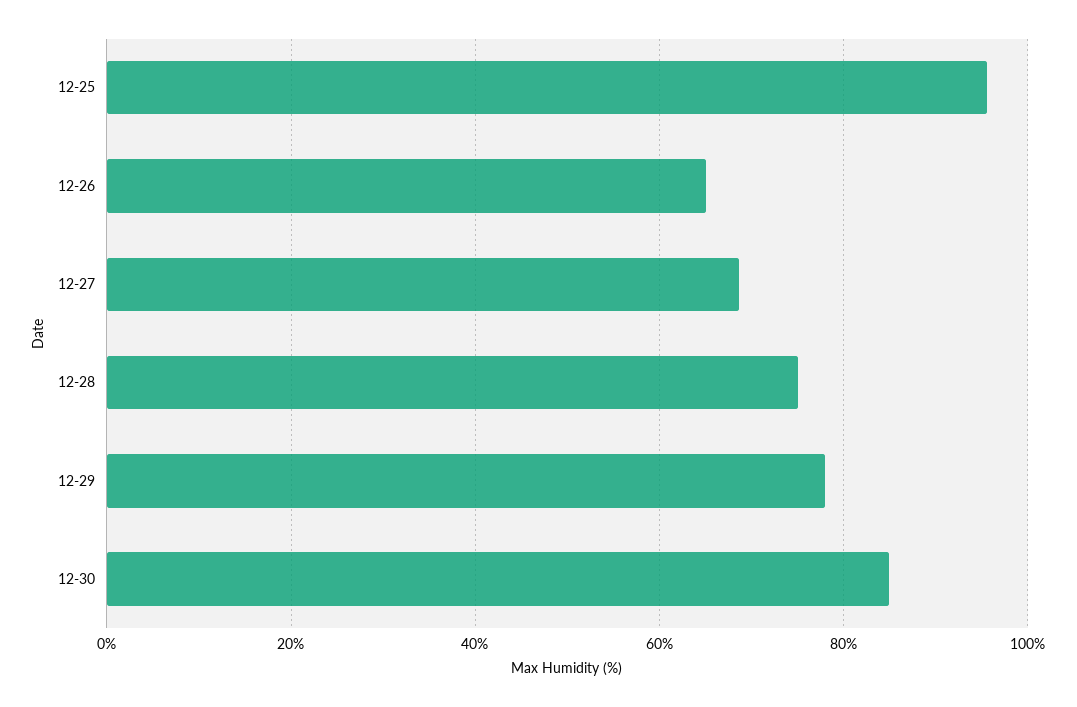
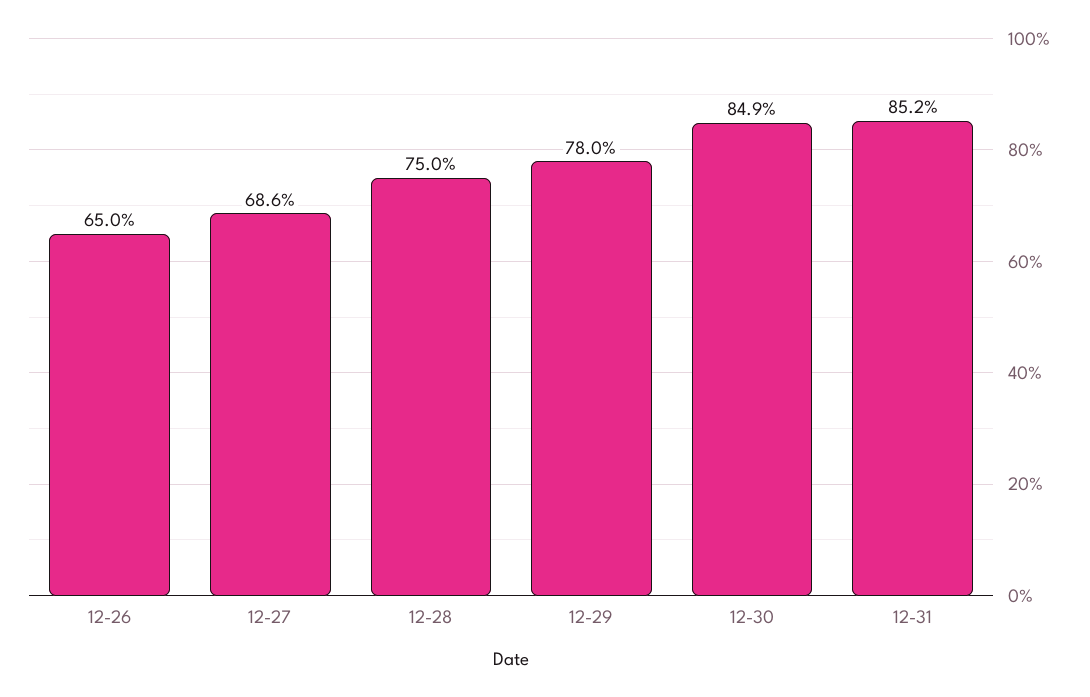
12-25: 96 -> none
12-31: none -> 85.2

